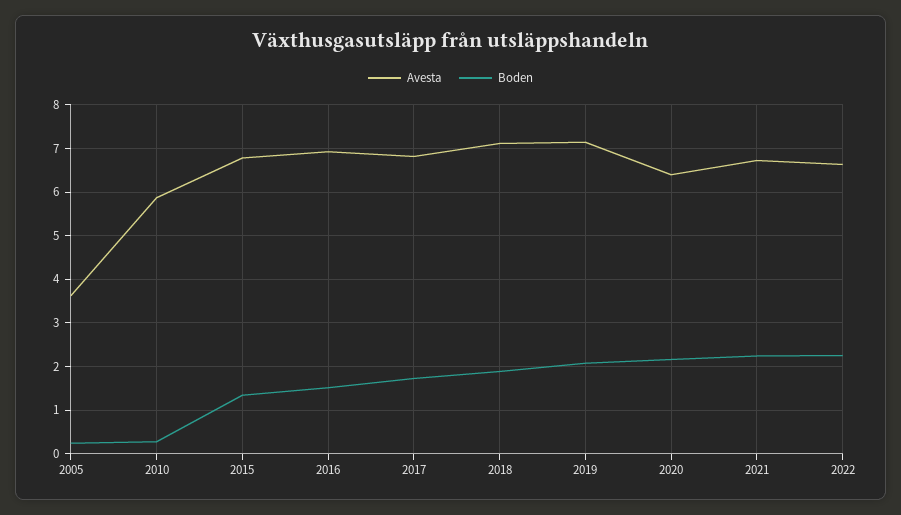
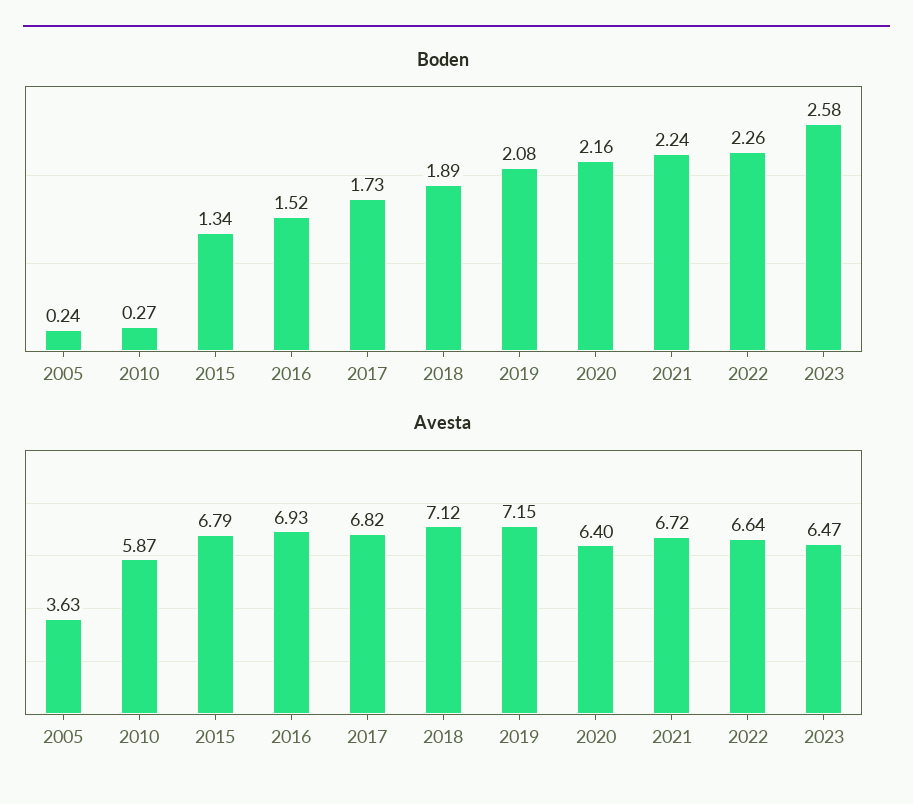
Boden, 2023: none -> 2.58
Avesta, 2023: none -> 6.47

